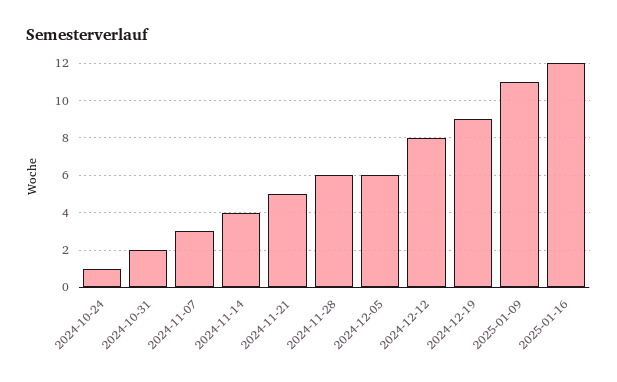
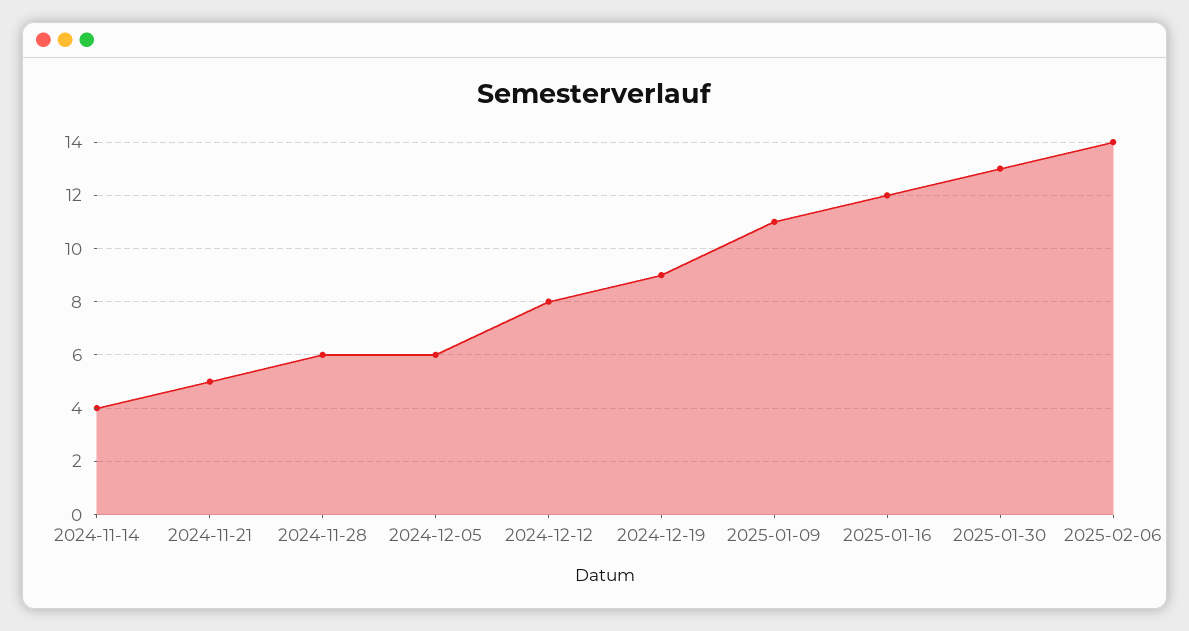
2024-10-24: 1 -> none
2024-10-31: 2 -> none
2024-11-07: 3 -> none
2025-01-30: none -> 13
2025-02-06: none -> 14

